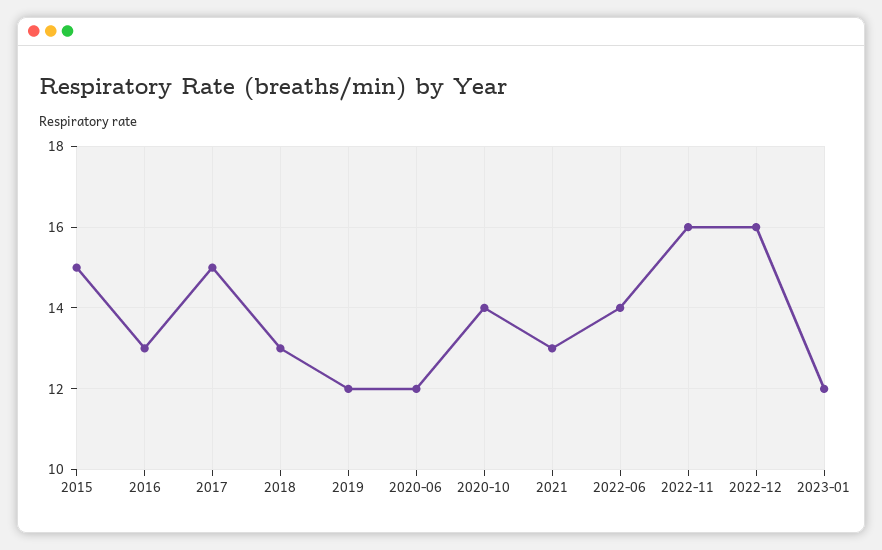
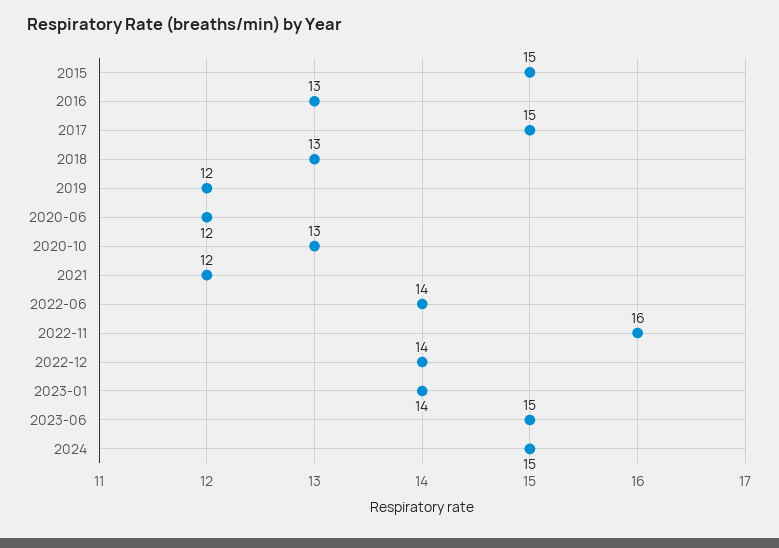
2020-10: 14 -> 13
2021: 13 -> 12
2022-12: 16 -> 14
2023-01: 12 -> 14
2023-06: none -> 15
2024: none -> 15

